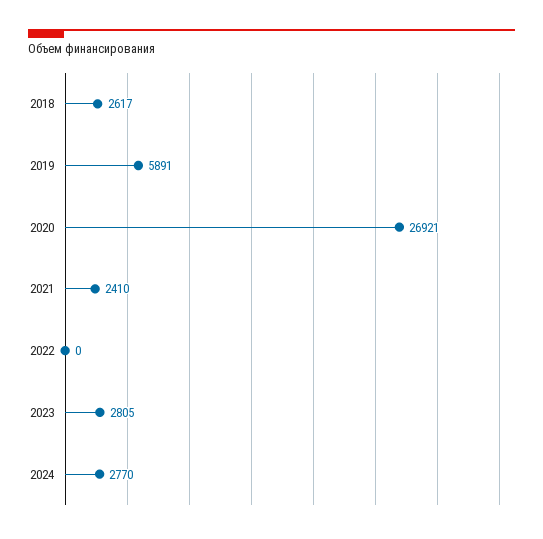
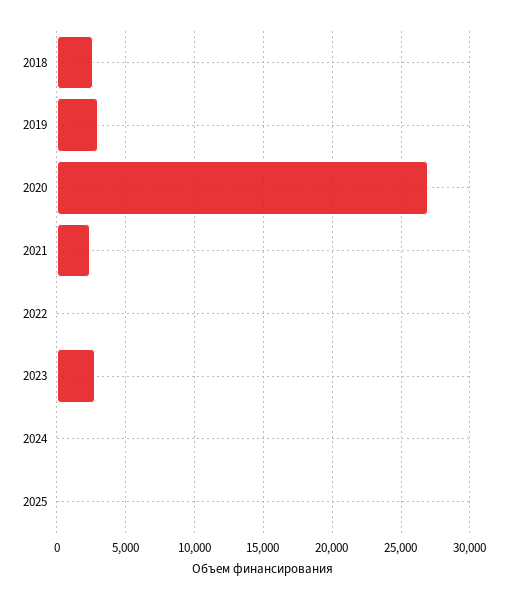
2019: 5891 -> 3000
2024: 2770 -> 0
2025: none -> 0

